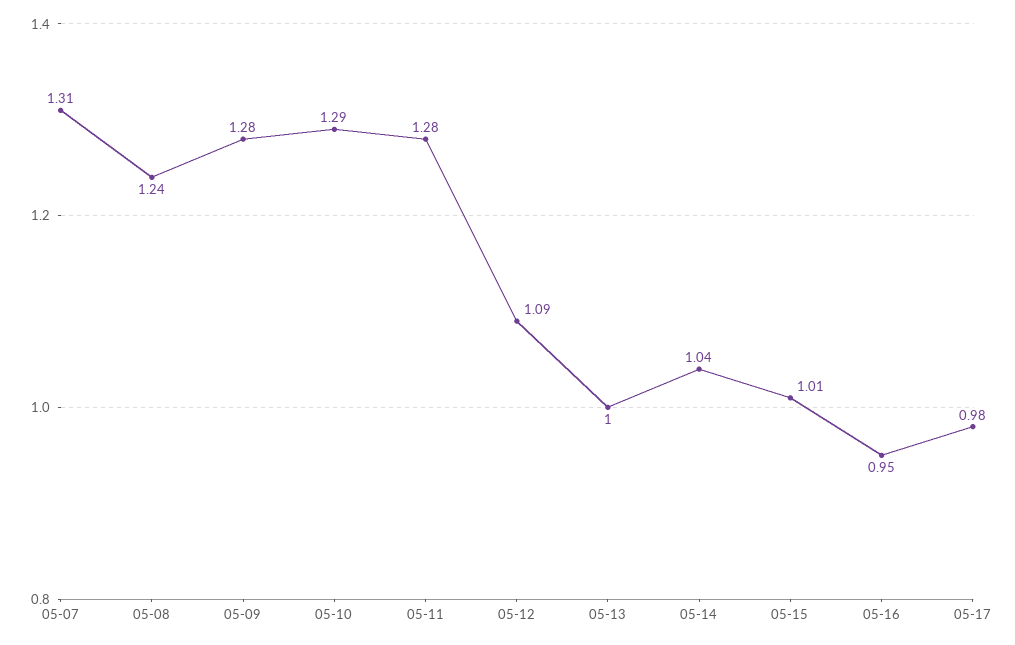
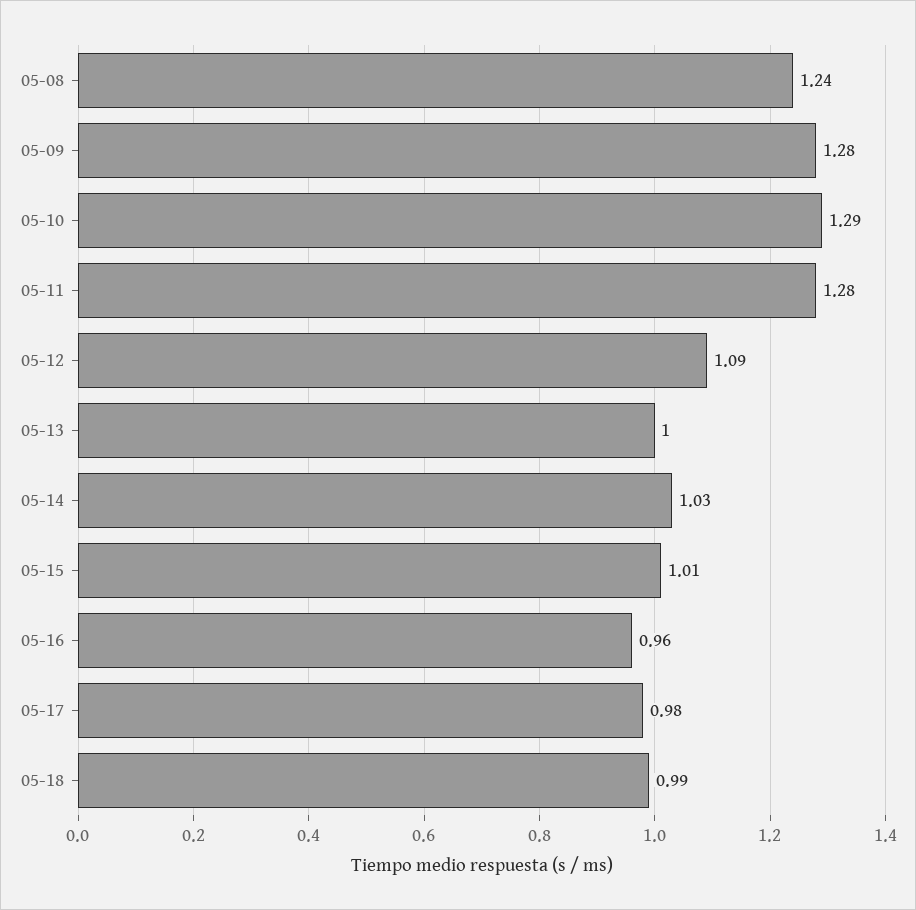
05-07: 1.31 -> none
05-14: 1.04 -> 1.03
05-16: 0.95 -> 0.96
05-18: none -> 0.99

